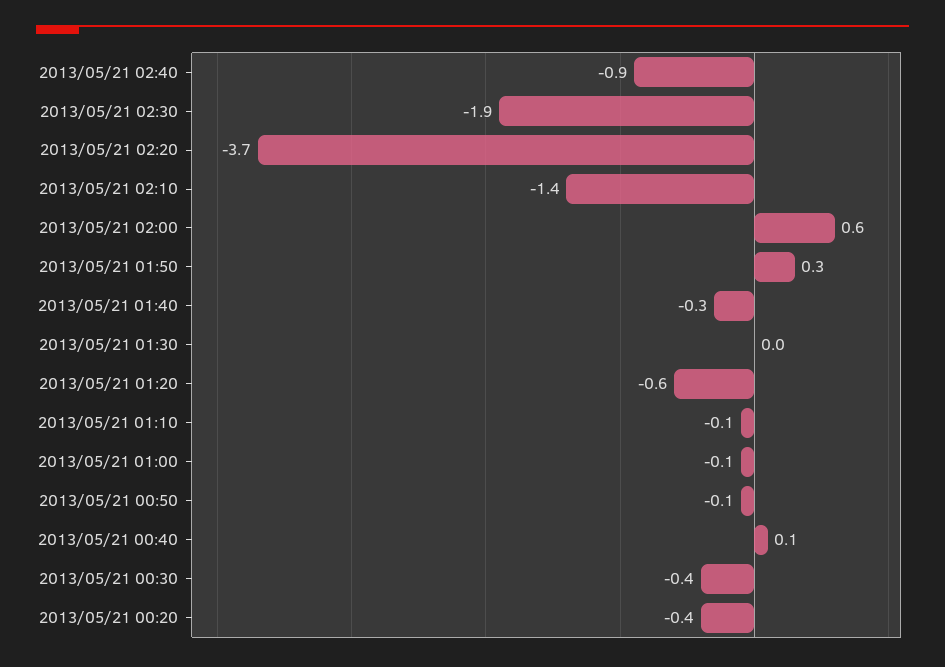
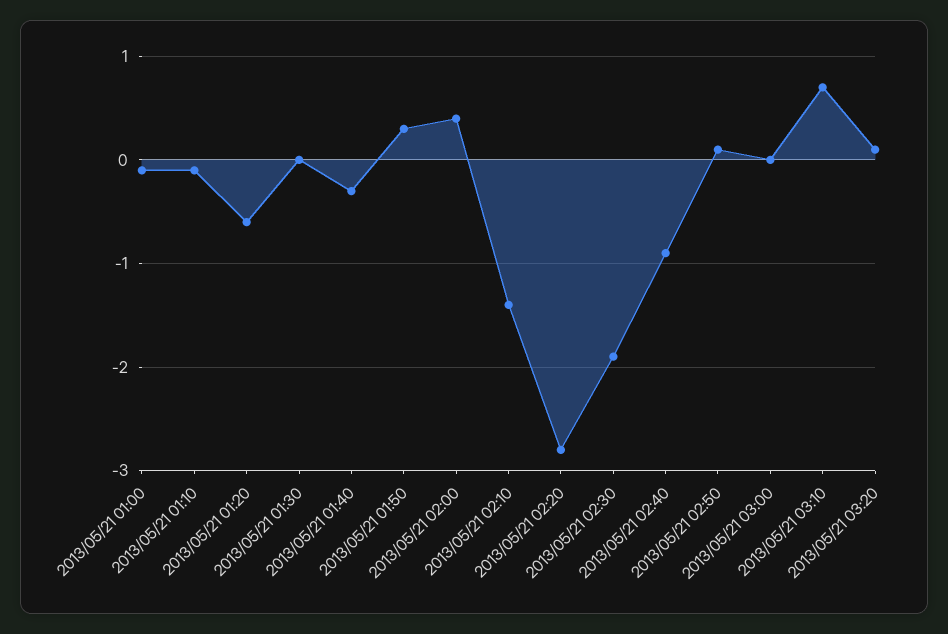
2013/05/21 02:20: -3.7 -> -2.8
2013/05/21 02:00: 0.6 -> 0.4
2013/05/21 00:50: -0.1 -> none
2013/05/21 00:40: 0.1 -> none
2013/05/21 00:30: -0.4 -> none
2013/05/21 00:20: -0.4 -> none
2013/05/21 02:50: none -> 0.1
2013/05/21 03:00: none -> 0
2013/05/21 03:10: none -> 0.7
2013/05/21 03:20: none -> 0.1

